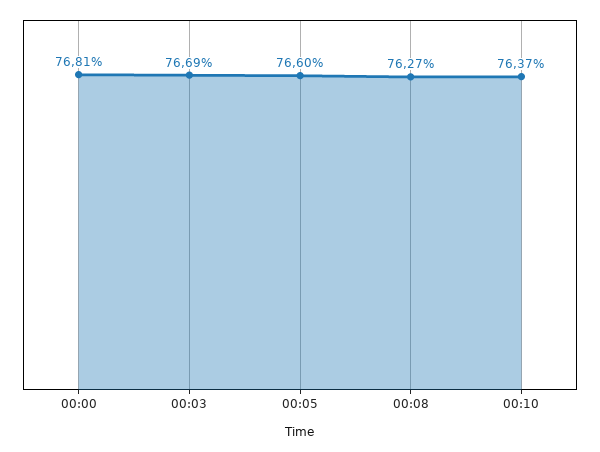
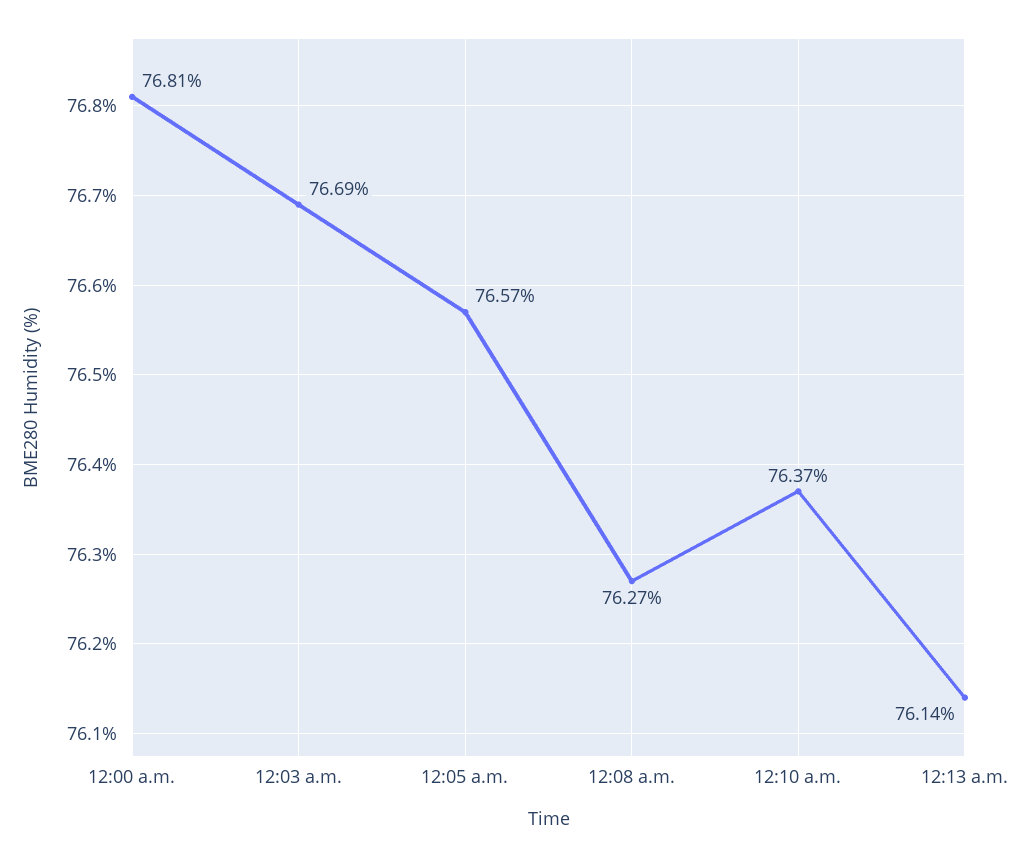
00:05: 76.6 -> 76.57
12:13 a.m.: none -> 76.14

